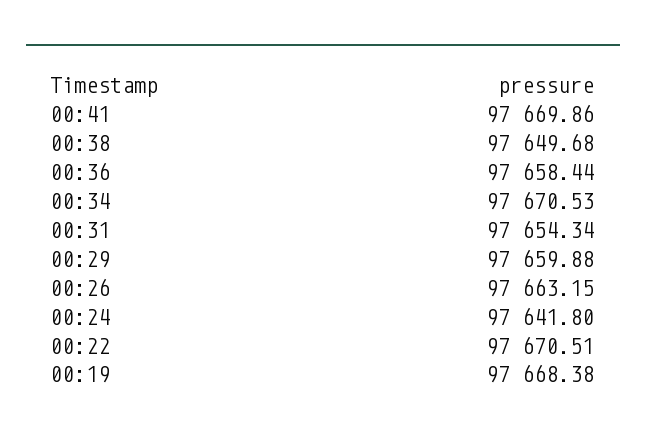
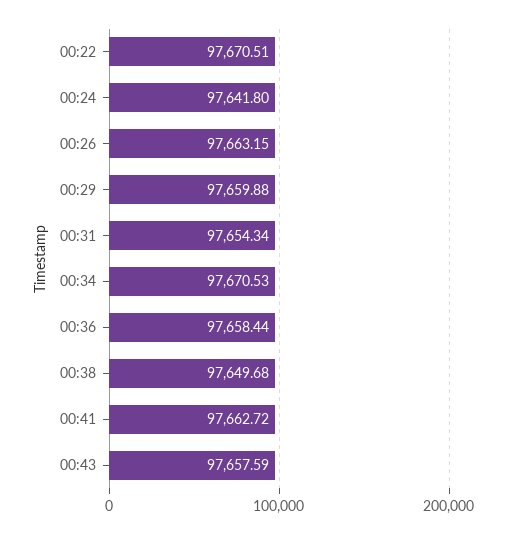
00:41: 97669.86 -> 97662.72
00:19: 97668.38 -> none
00:43: none -> 97657.59

